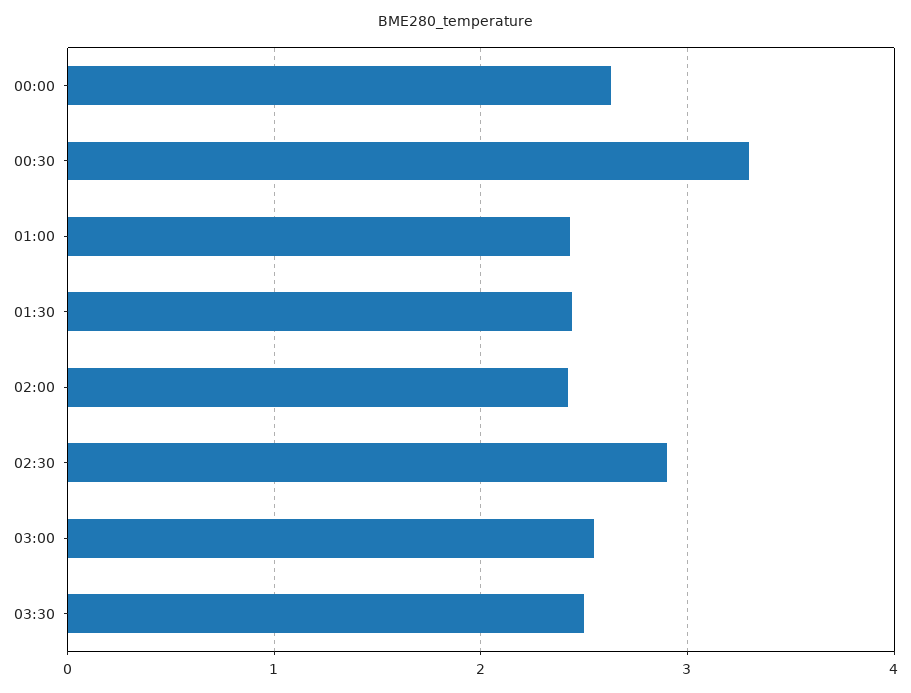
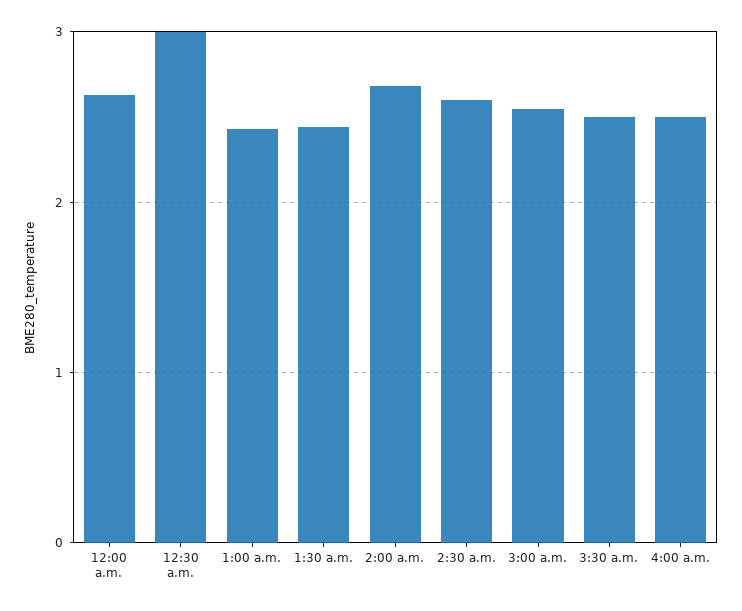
00:30: 3.3 -> 3
02:00: 2.4 -> 2.7
02:30: 2.9 -> 2.6
4:00 a.m.: none -> 2.5

